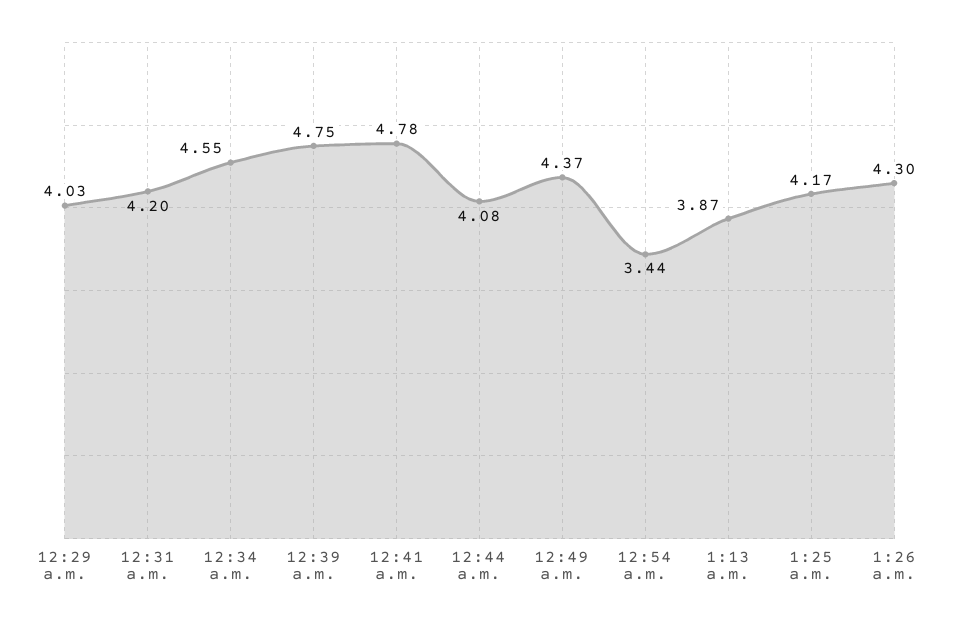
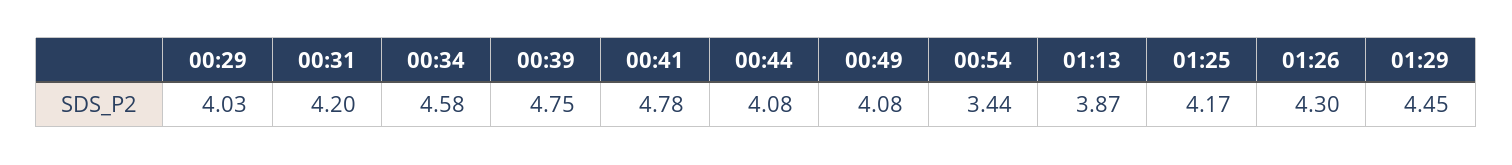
12:34 a.m.: 4.55 -> 4.58
12:49 a.m.: 4.37 -> 4.08
01:29: none -> 4.45

